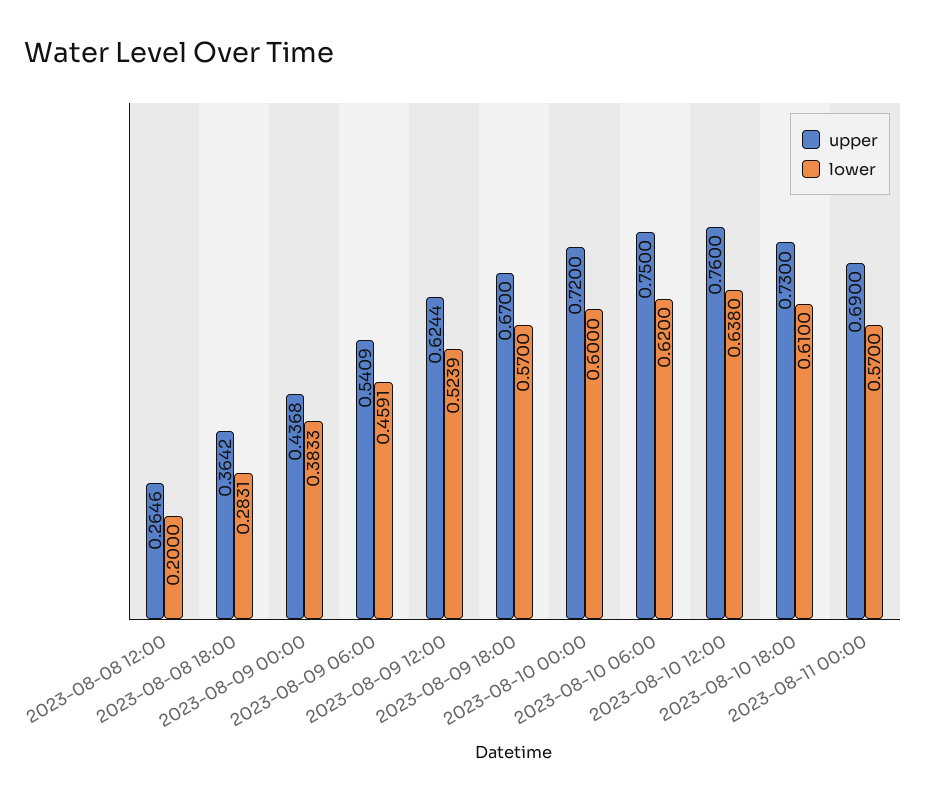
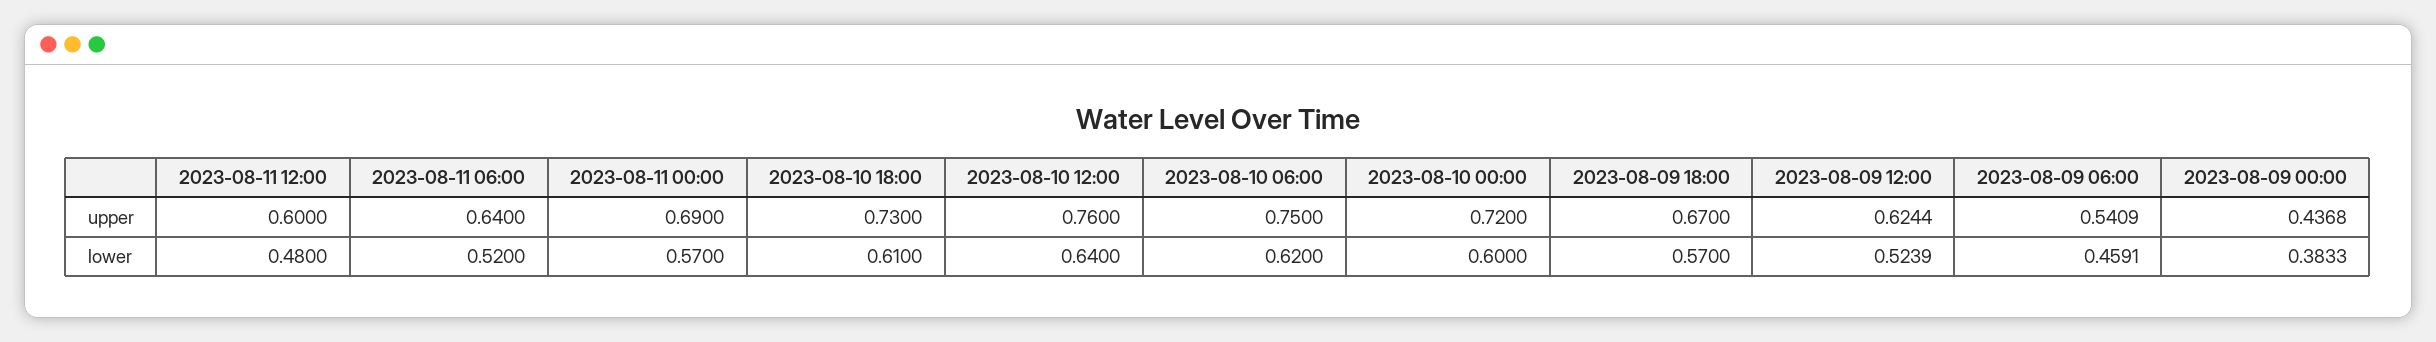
upper, 2023-08-08 12:00: 0.2646 -> none
lower, 2023-08-08 12:00: 0.2 -> none
upper, 2023-08-08 18:00: 0.3642 -> none
lower, 2023-08-08 18:00: 0.2831 -> none
lower, 2023-08-10 12:00: 0.638 -> 0.64
upper, 2023-08-11 12:00: none -> 0.6
upper, 2023-08-11 06:00: none -> 0.64
lower, 2023-08-11 12:00: none -> 0.48
lower, 2023-08-11 06:00: none -> 0.52

